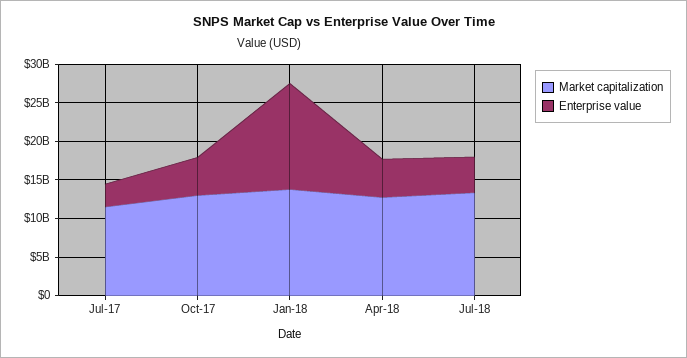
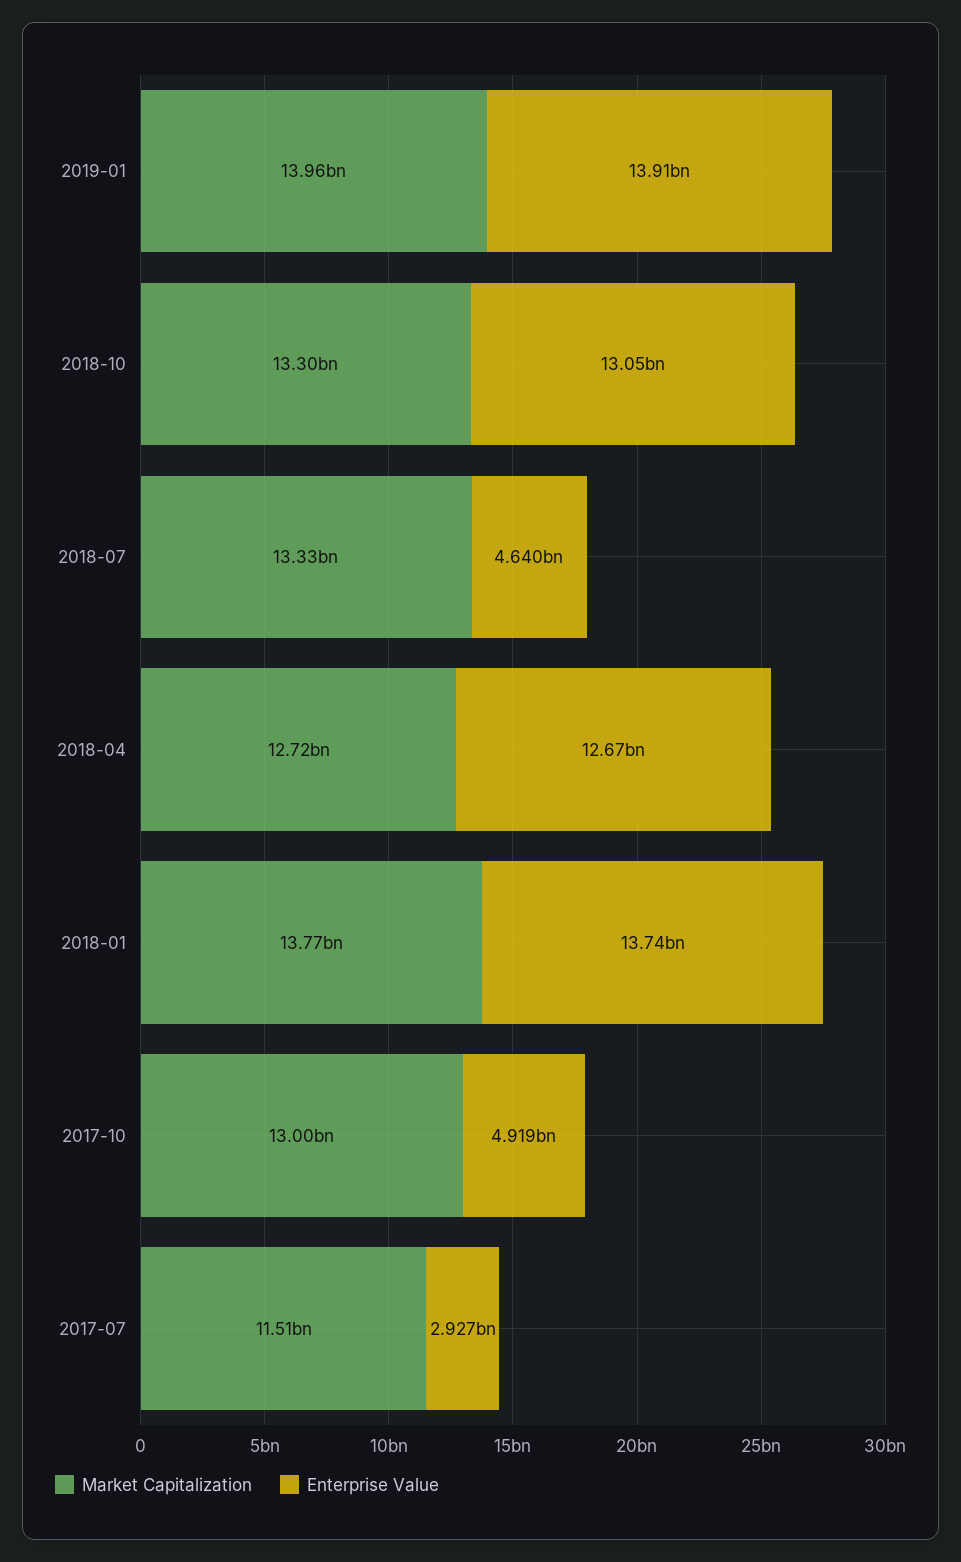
Enterprise value, Apr-18: 5000000000 -> 12670000000
Market capitalization, 2019-01: none -> 13960000000
Enterprise value, 2019-01: none -> 13910000000
Market capitalization, 2018-10: none -> 13300000000
Enterprise value, 2018-10: none -> 13050000000

